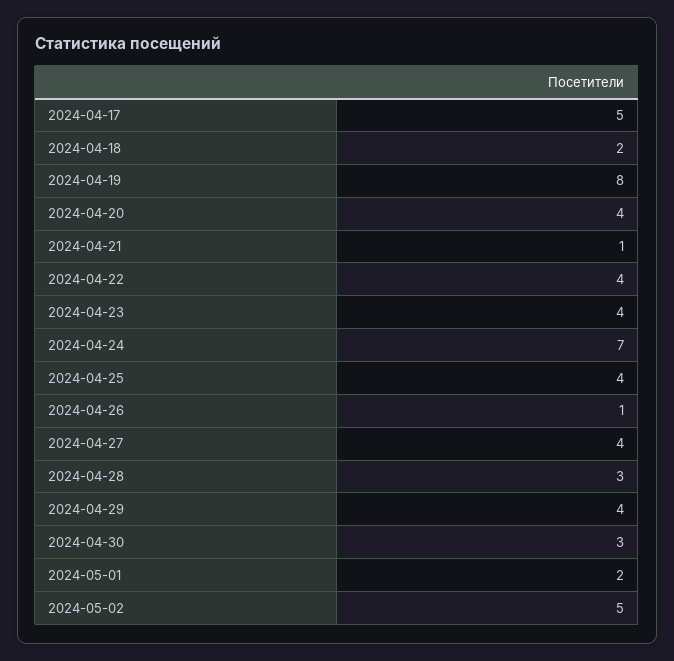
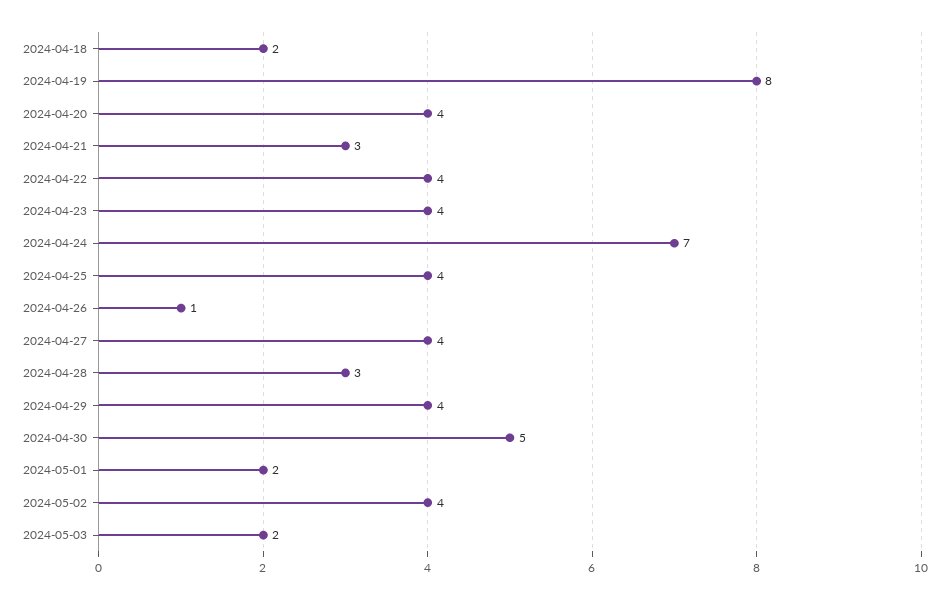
2024-04-17: 5 -> none
2024-04-21: 1 -> 3
2024-04-30: 3 -> 5
2024-05-02: 5 -> 4
2024-05-03: none -> 2

